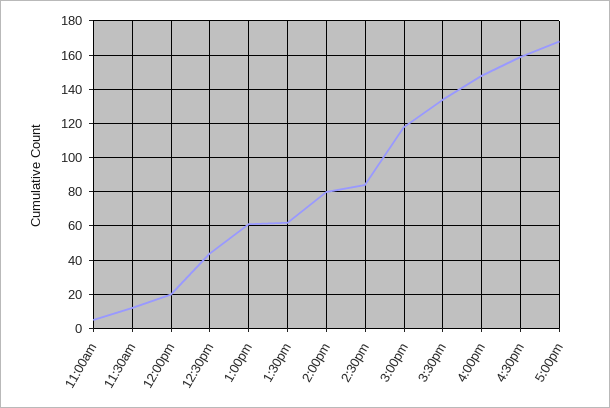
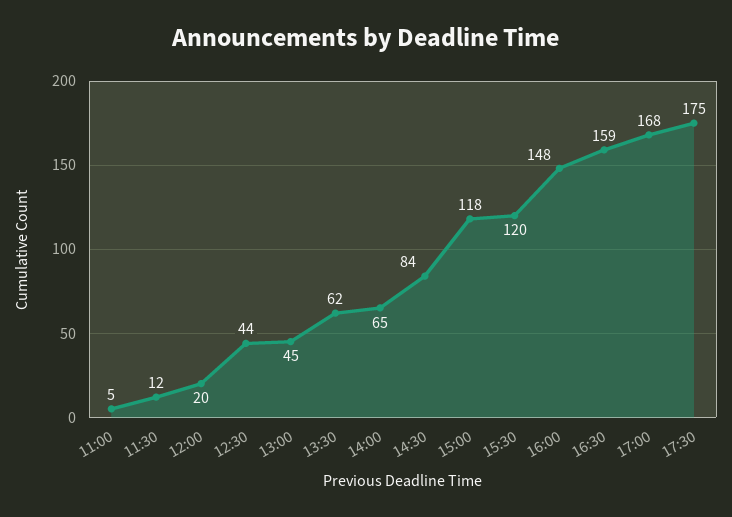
1:00pm: 60 -> 45
2:00pm: 80 -> 65
3:30pm: 135 -> 120
17:30: none -> 175

